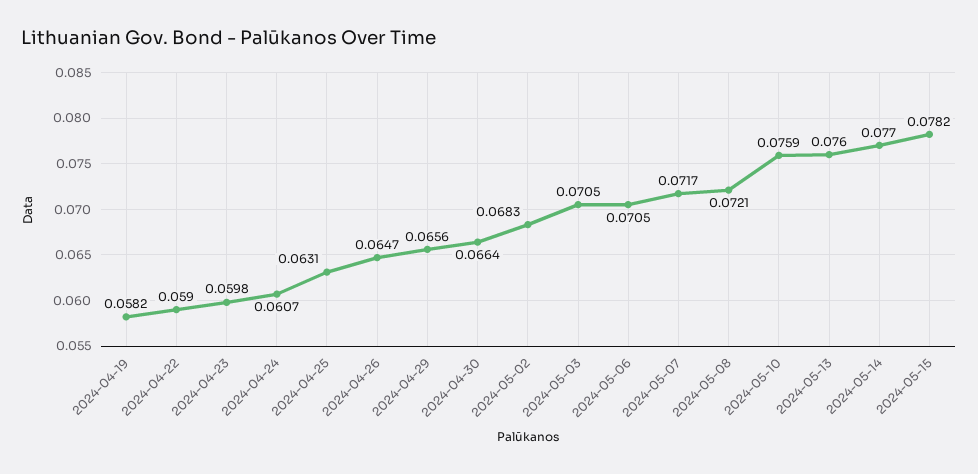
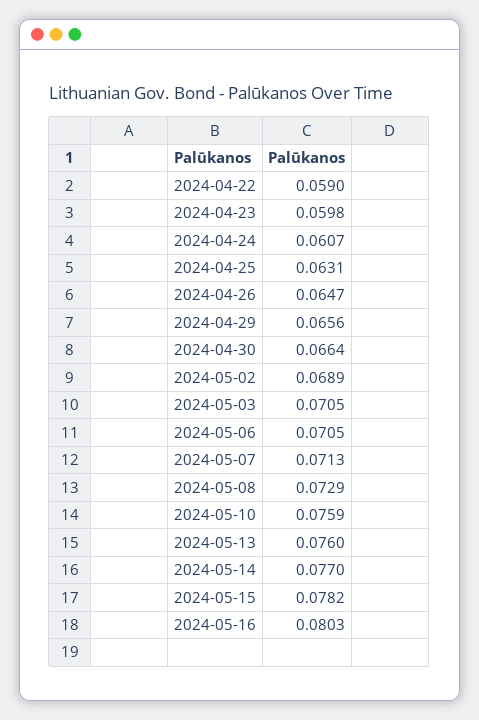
2024-04-19: 0.0582 -> none
2024-05-02: 0.0683 -> 0.0689
2024-05-07: 0.0717 -> 0.0713
2024-05-08: 0.0721 -> 0.0729
2024-05-16: none -> 0.0803

